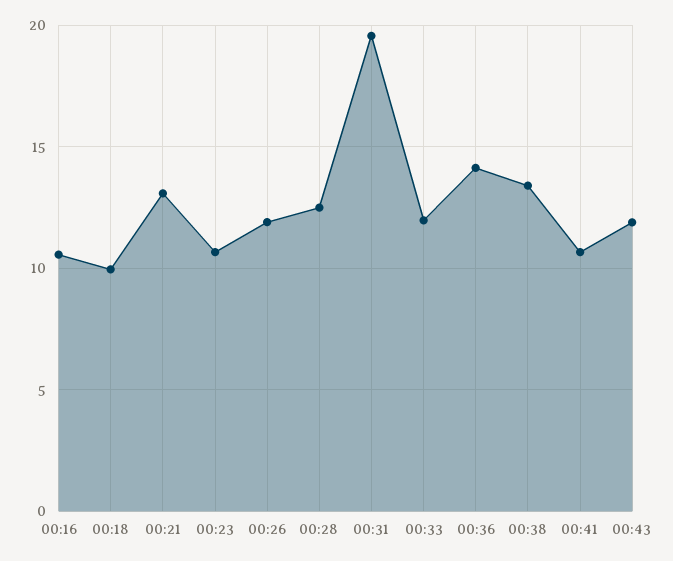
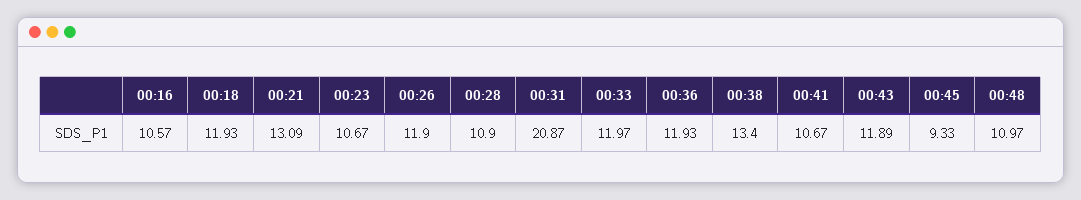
00:18: 10 -> 11.93
00:28: 12.5 -> 10.9
00:31: 19.5 -> 20.87
00:36: 14 -> 11.93
00:45: none -> 9.33
00:48: none -> 10.97

